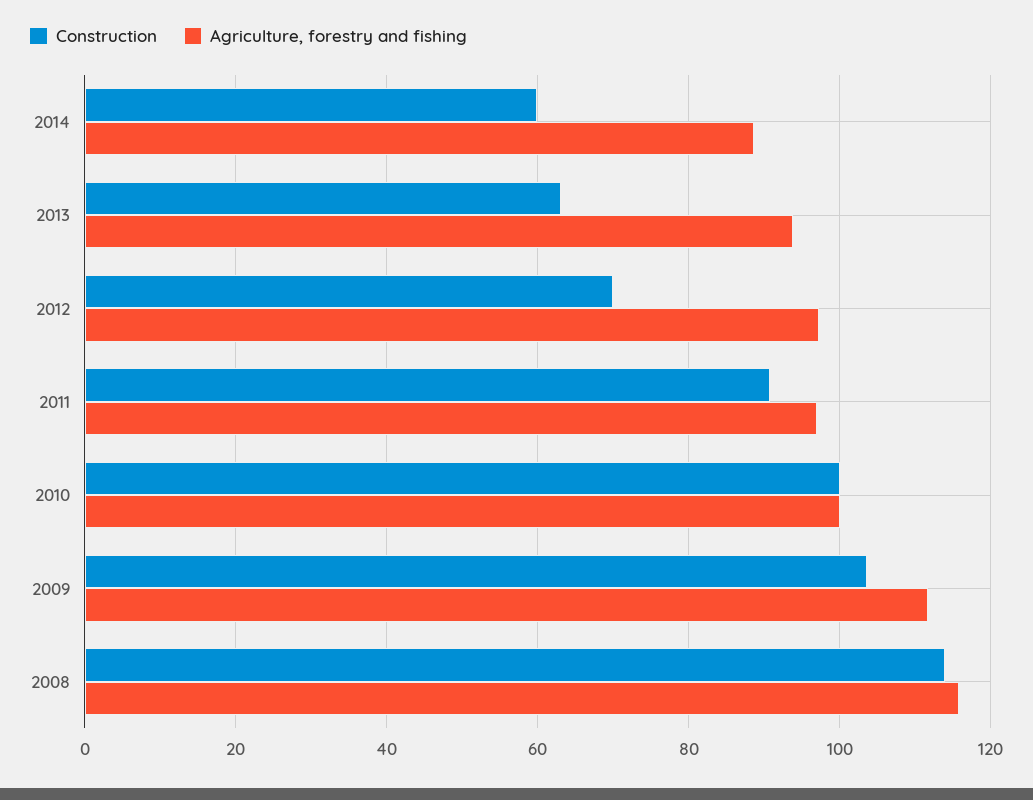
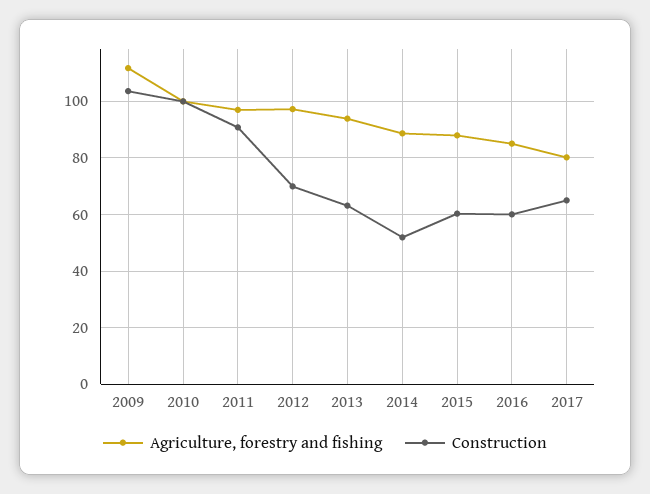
Construction, 2014: 60 -> 52.5
Construction, 2008: 114 -> none
Agriculture, forestry and fishing, 2008: 116 -> none
Agriculture, forestry and fishing, 2015: none -> 87.5
Construction, 2015: none -> 60
Agriculture, forestry and fishing, 2016: none -> 85
Construction, 2016: none -> 60
Agriculture, forestry and fishing, 2017: none -> 80
Construction, 2017: none -> 65

